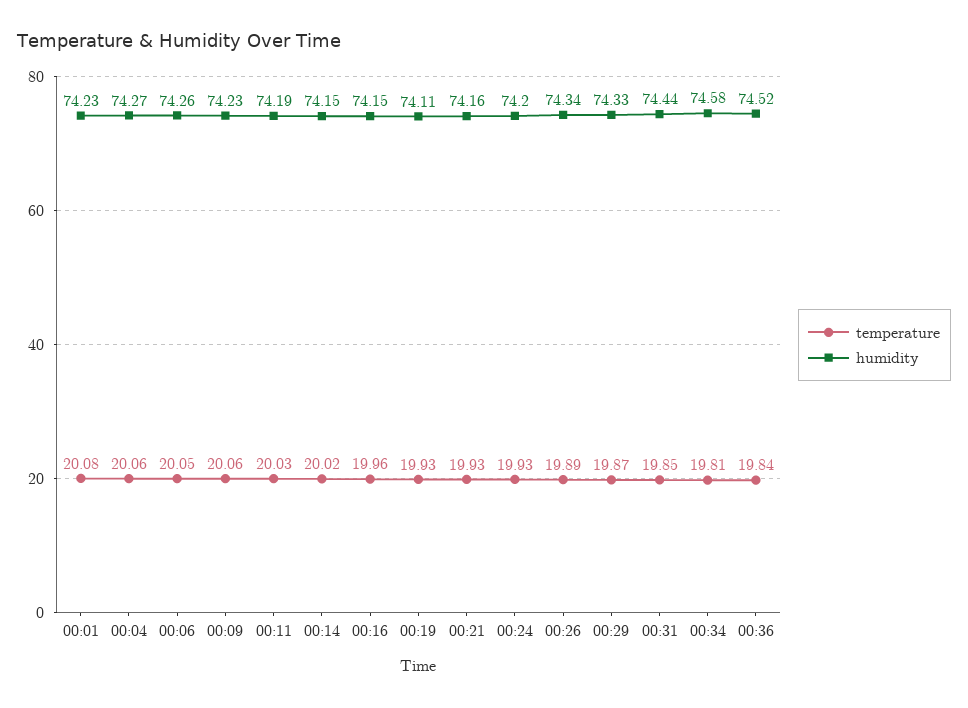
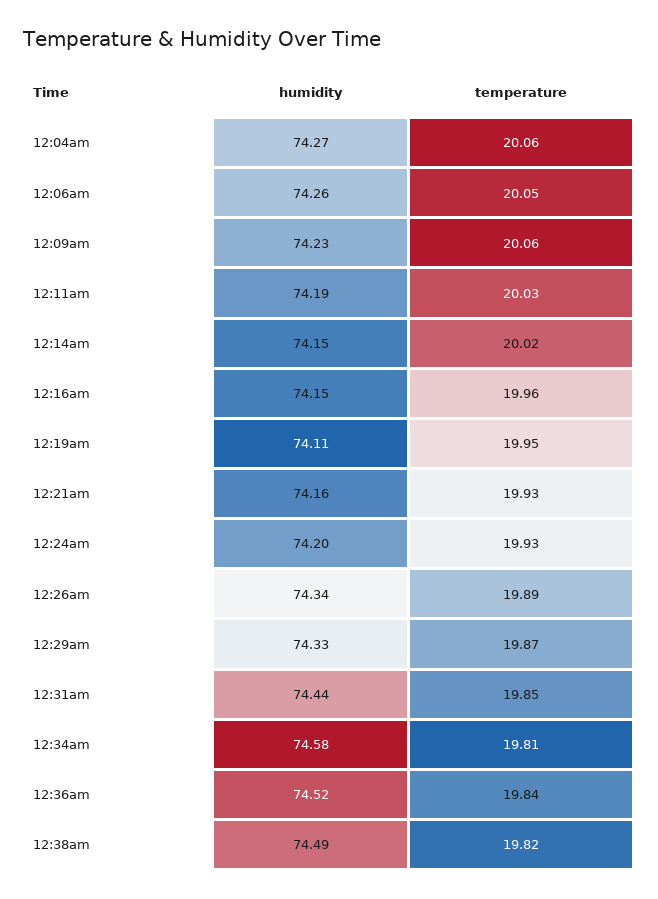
temperature, 00:01: 20.08 -> none
humidity, 00:01: 74.23 -> none
temperature, 00:19: 19.93 -> 19.95
humidity, 12:38am: none -> 74.49
temperature, 12:38am: none -> 19.82

